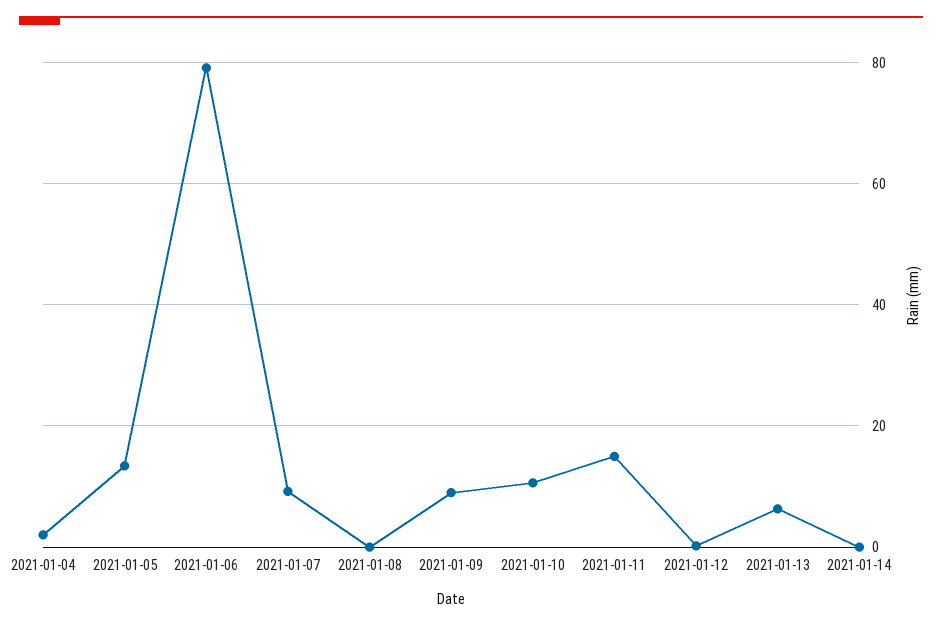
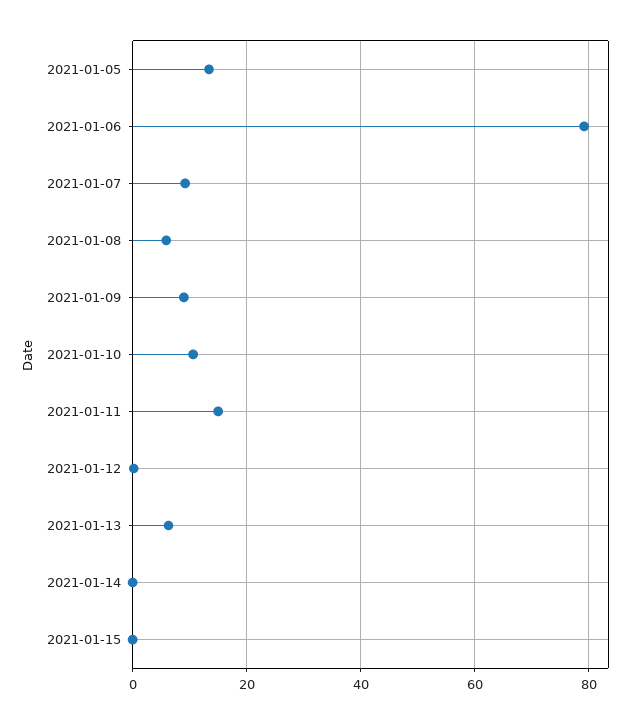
2021-01-04: 2 -> none
2021-01-08: 0 -> 6
2021-01-15: none -> 0

